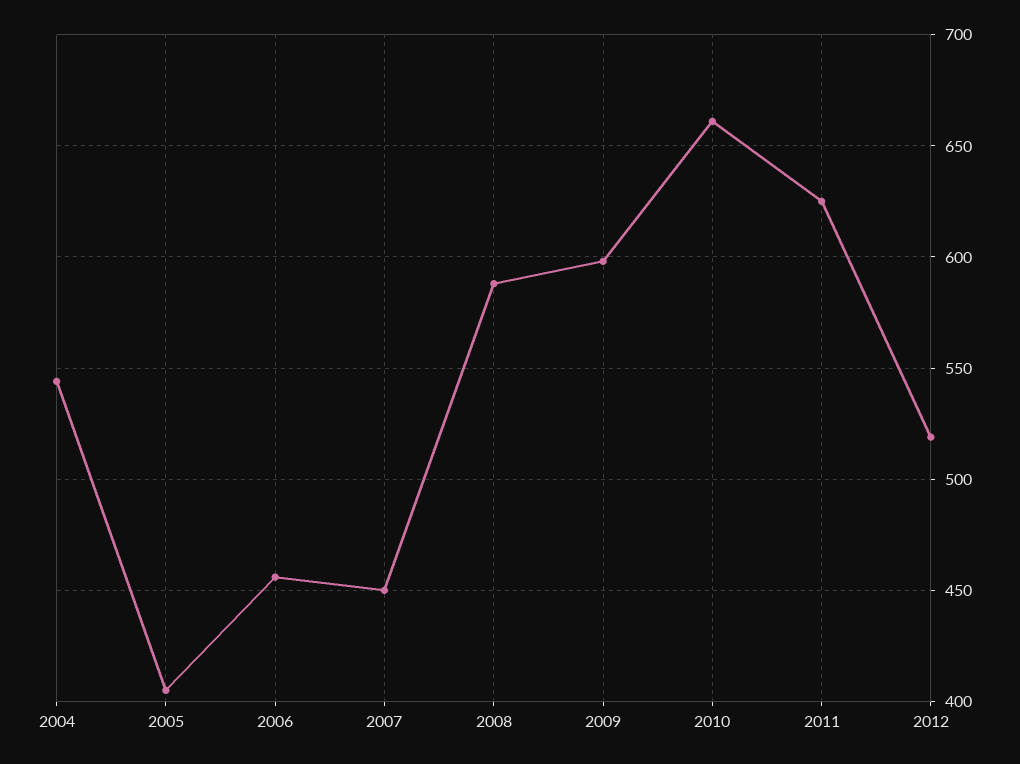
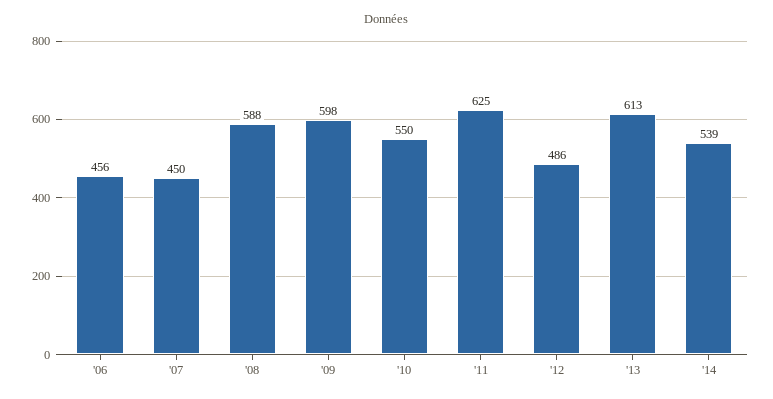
2004: 545 -> none
2005: 405 -> none
2010: 660 -> 550
2012: 520 -> 486
'13: none -> 613
'14: none -> 539

